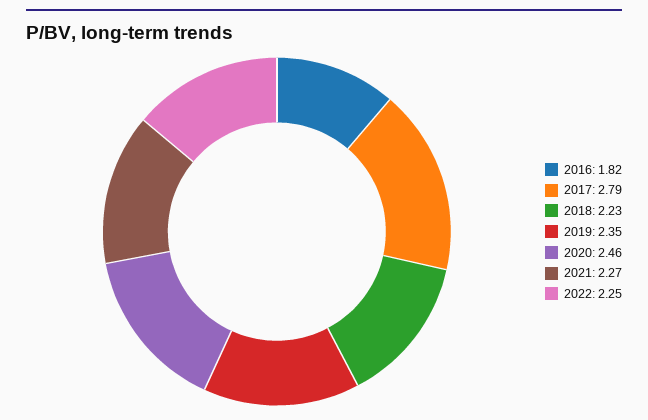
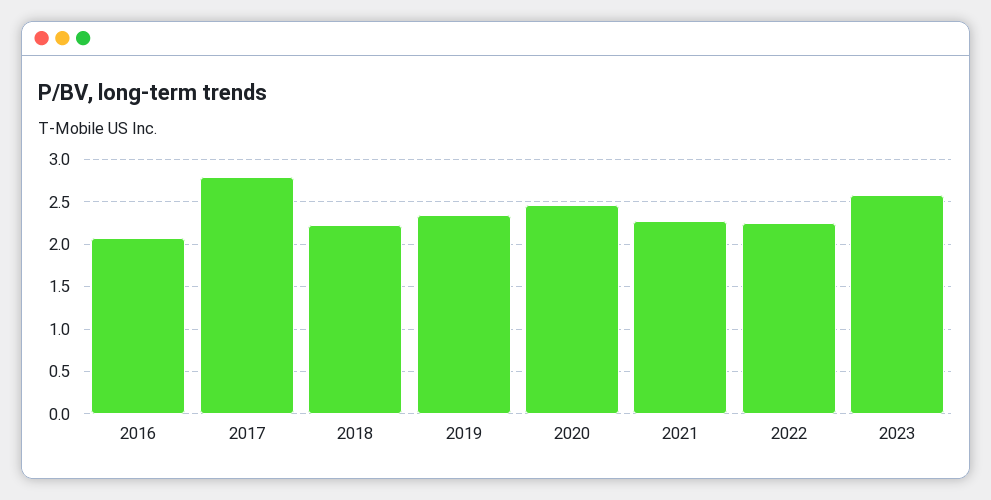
2016: 1.82 -> 2.1
2023: none -> 2.6

